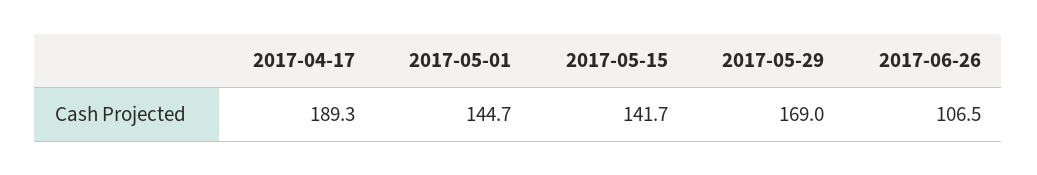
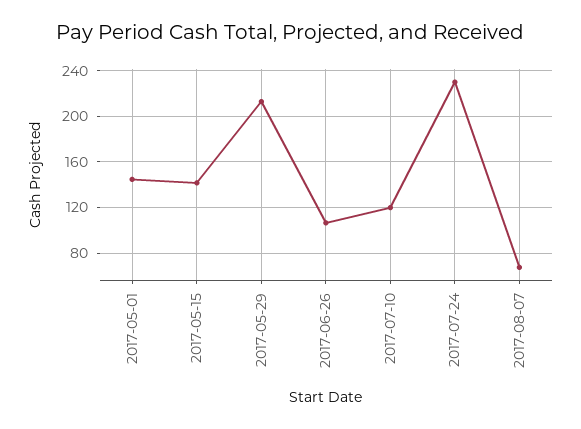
2017-04-17: 189.3 -> none
2017-05-29: 169 -> 210
2017-07-10: none -> 120
2017-07-24: none -> 230
2017-08-07: none -> 70

